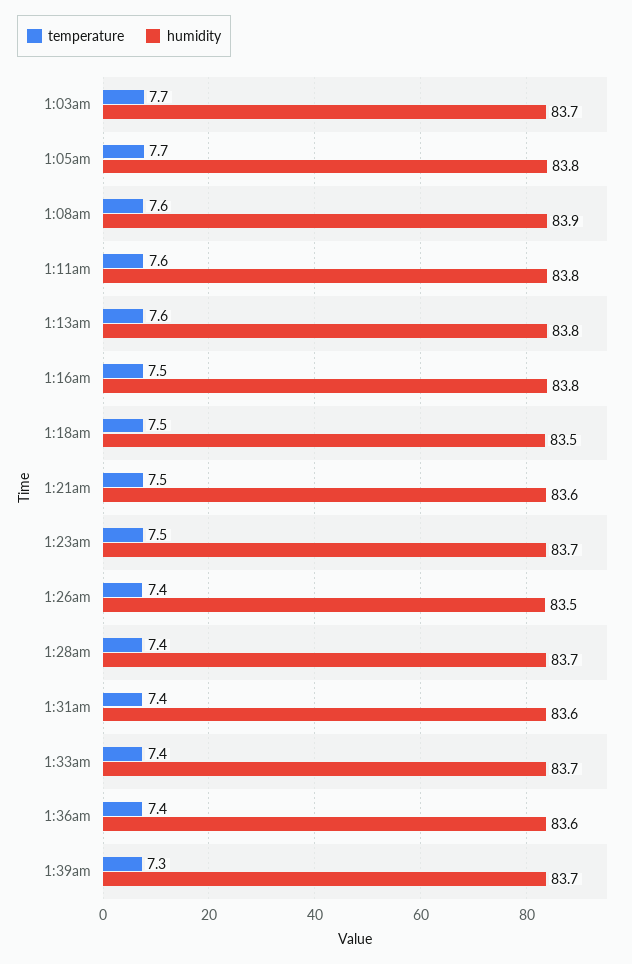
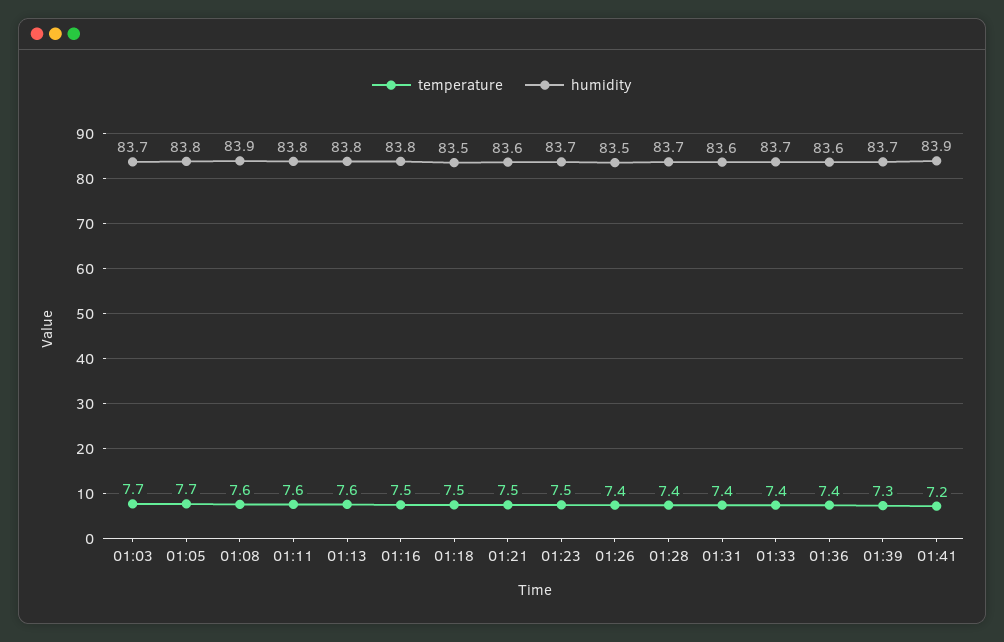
temperature, 01:41: none -> 7.2
humidity, 01:41: none -> 83.9

